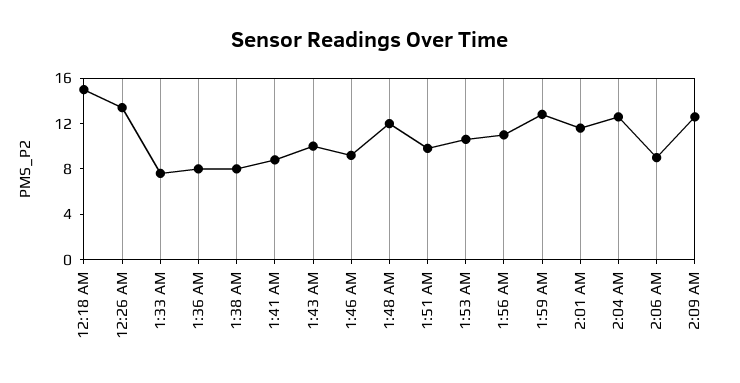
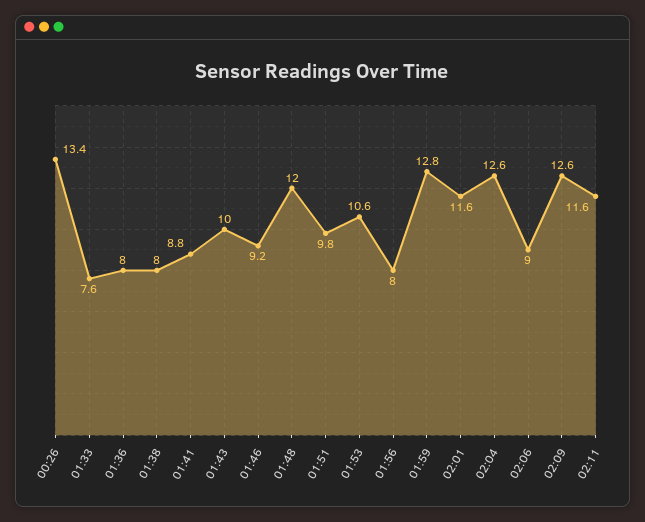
12:18 AM: 15 -> none
1:56 AM: 11 -> 8
02:11: none -> 11.6

